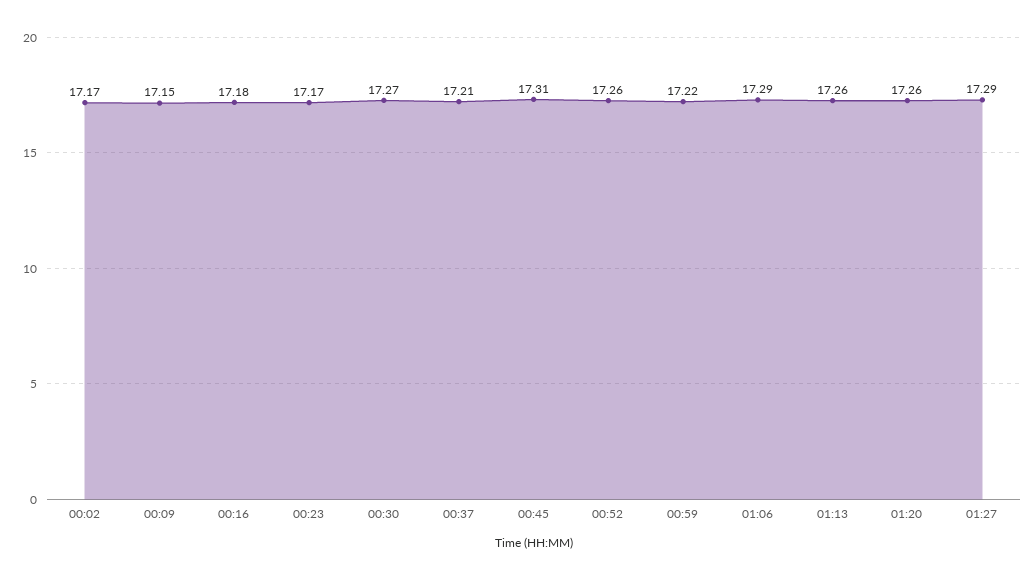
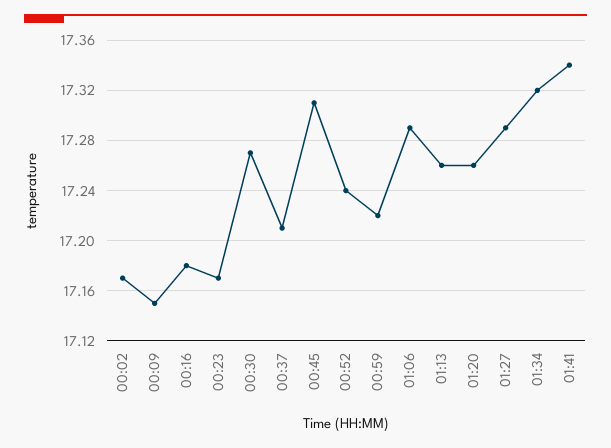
00:52: 17.26 -> 17.24
01:34: none -> 17.32
01:41: none -> 17.34

